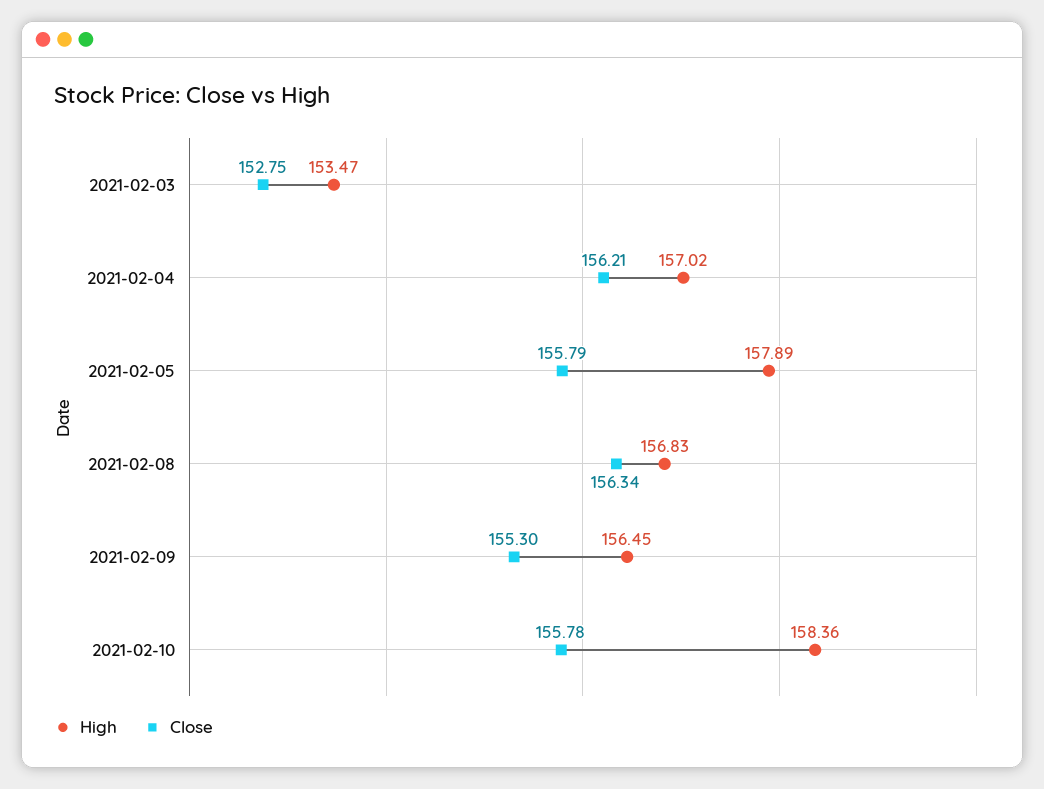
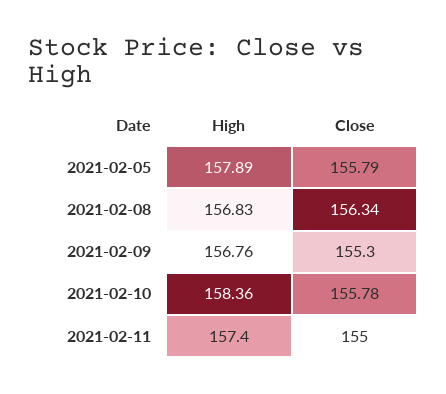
High, 2021-02-03: 153.47 -> none
Close, 2021-02-03: 152.75 -> none
High, 2021-02-04: 157.02 -> none
Close, 2021-02-04: 156.21 -> none
High, 2021-02-09: 156.45 -> 156.76
High, 2021-02-11: none -> 157.4
Close, 2021-02-11: none -> 155

